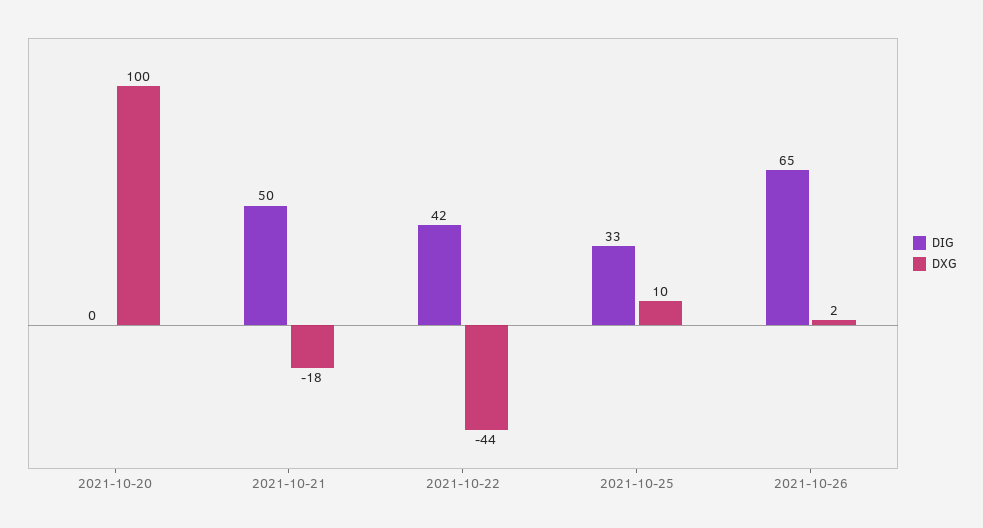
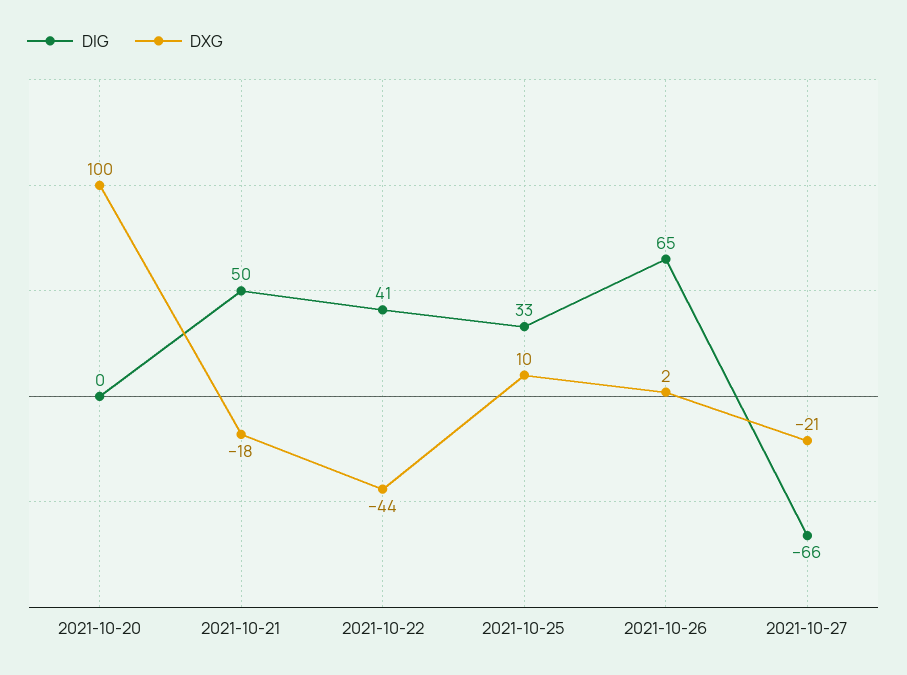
DIG, 2021-10-22: 42 -> 41
DIG, 2021-10-27: none -> -66
DXG, 2021-10-27: none -> -21

